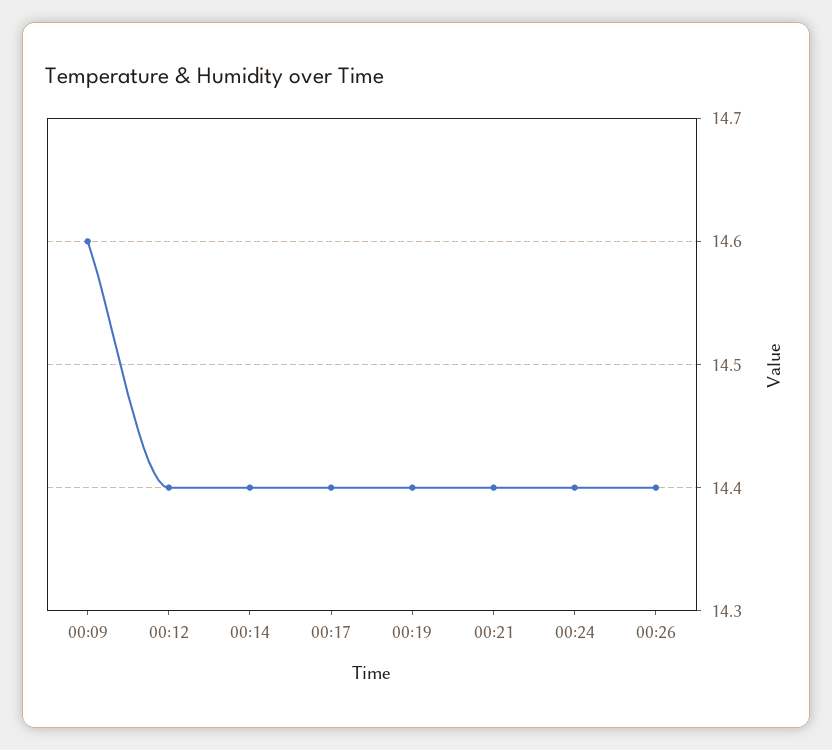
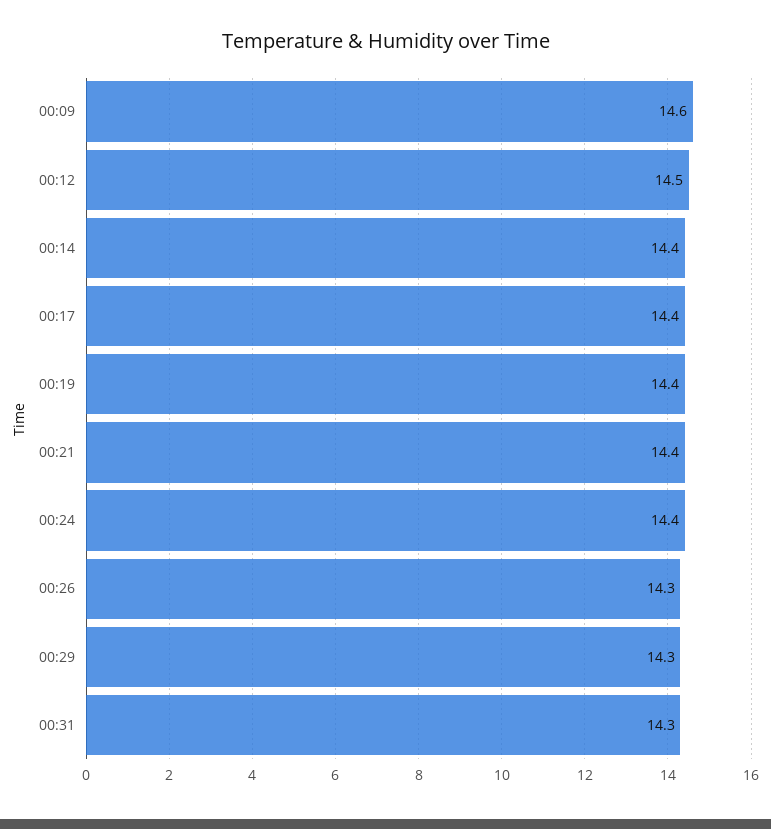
00:12: 14.4 -> 14.5
00:26: 14.4 -> 14.3
00:29: none -> 14.3
00:31: none -> 14.3

